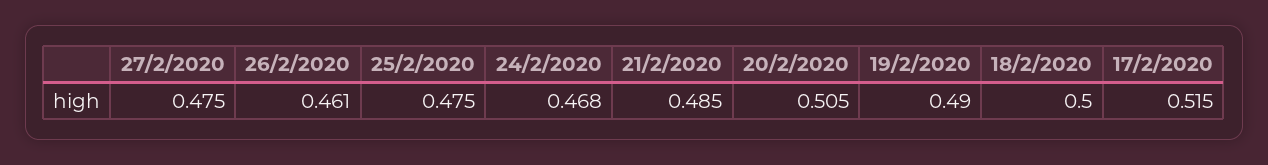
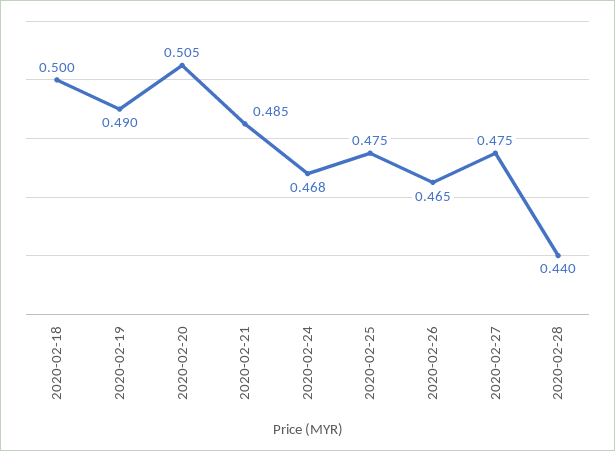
26/2/2020: 0.461 -> 0.465
17/2/2020: 0.515 -> none
2020-02-28: none -> 0.44

